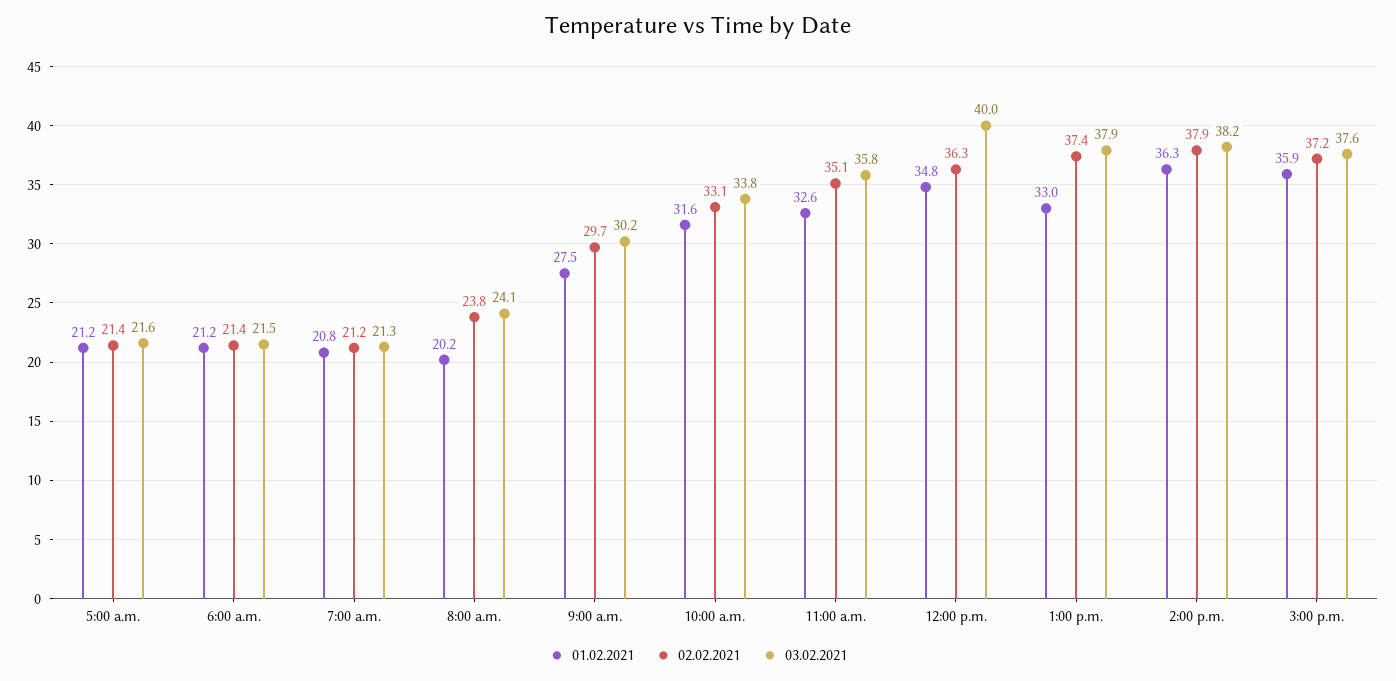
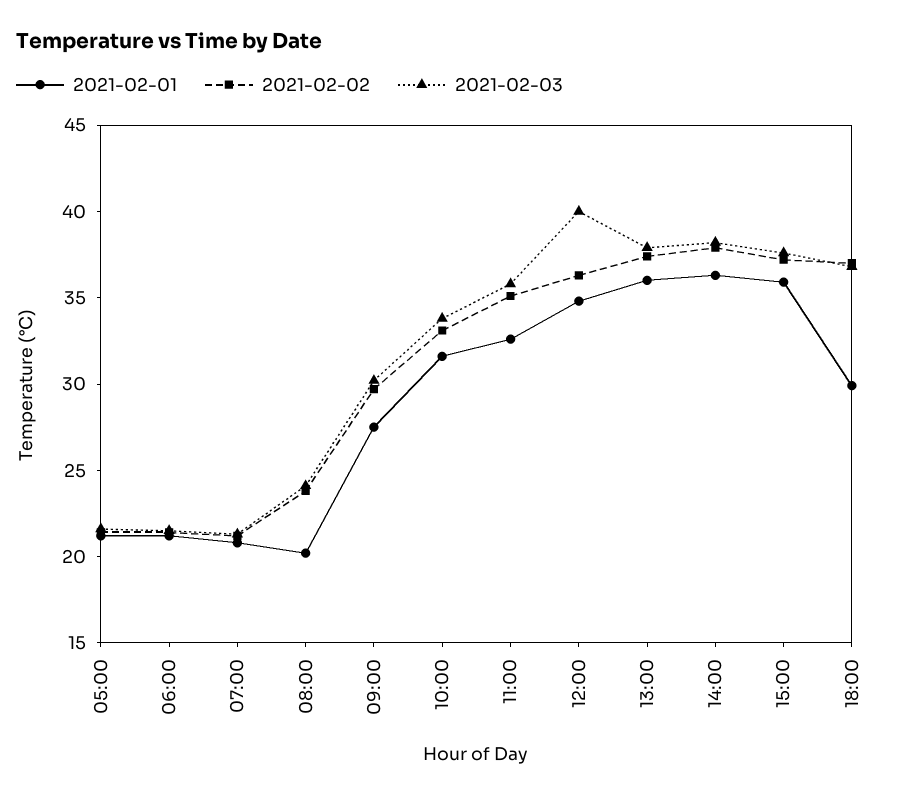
01.02.2021, 1:00 p.m.: 33 -> 36
01.02.2021, 18:00: none -> 30
02.02.2021, 18:00: none -> 37
03.02.2021, 18:00: none -> 37

